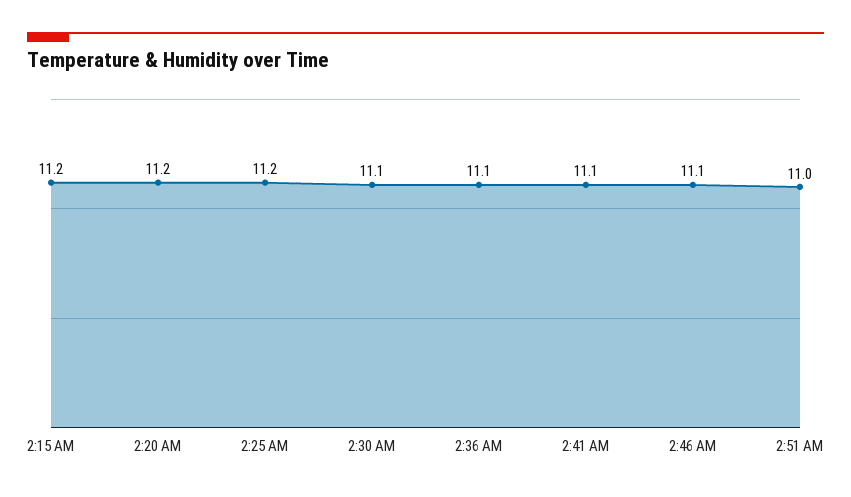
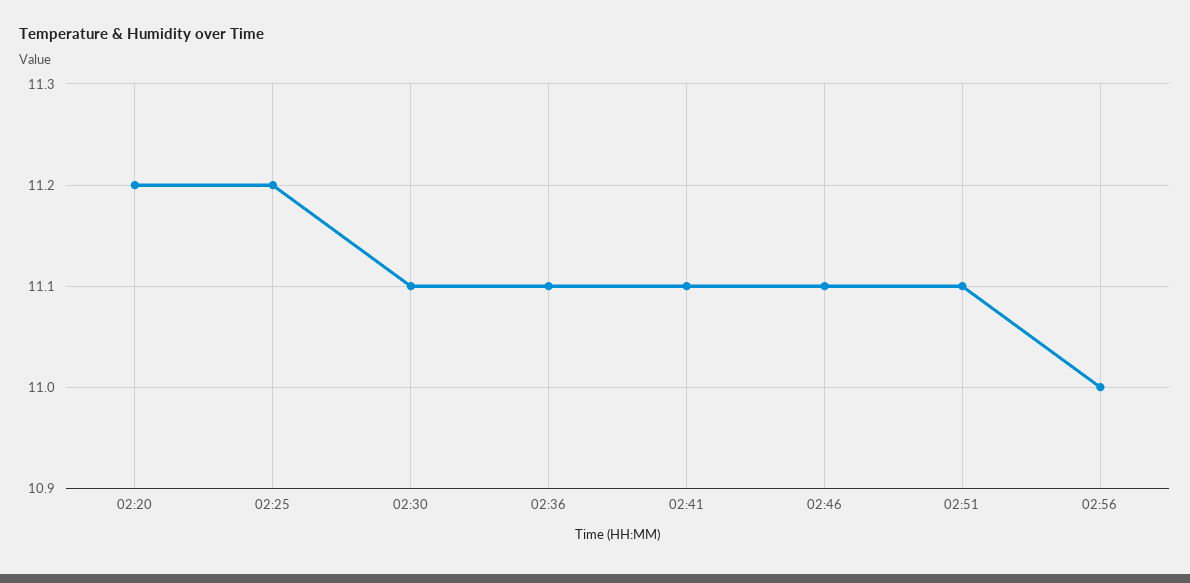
2:15 AM: 11.2 -> none
2:51 AM: 11 -> 11.1
02:56: none -> 11

